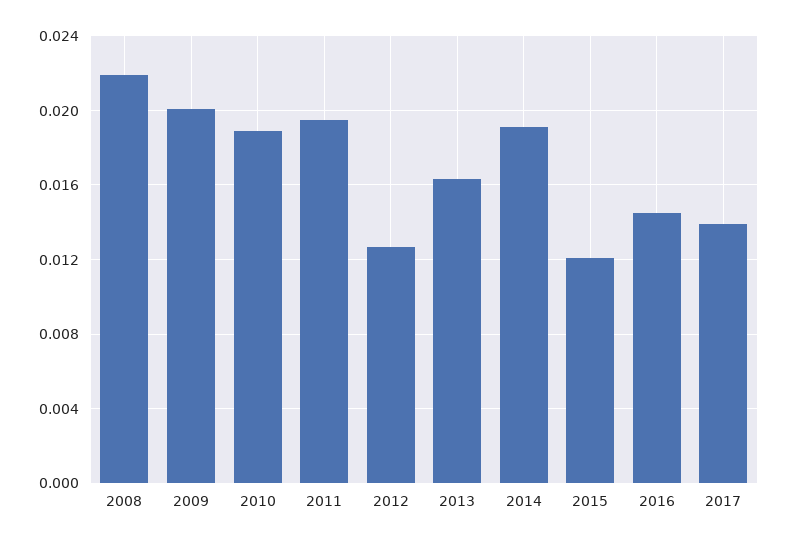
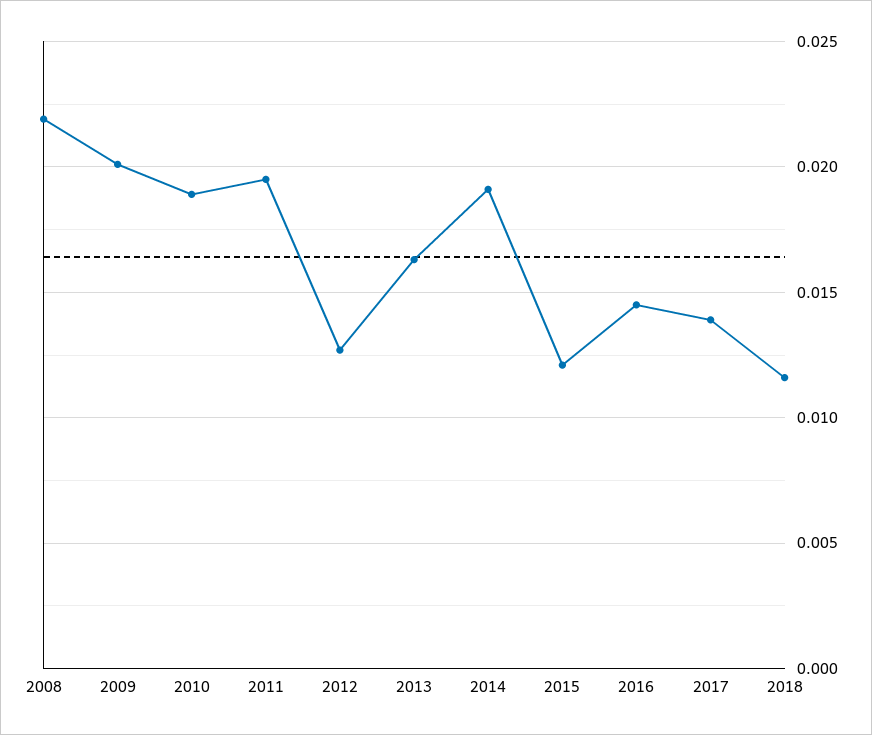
2018: none -> 0.0115

